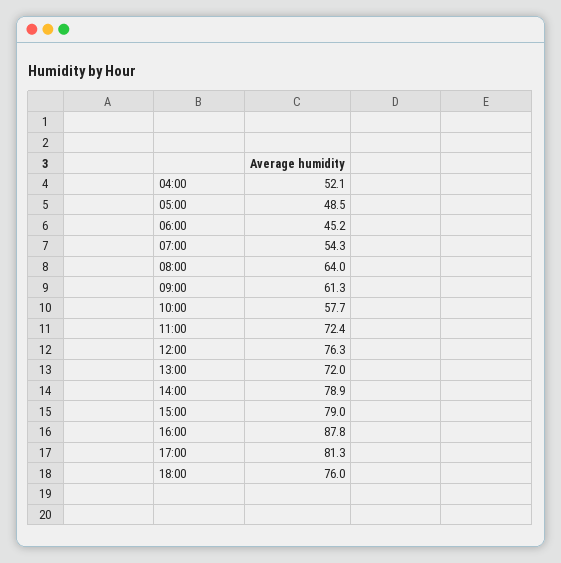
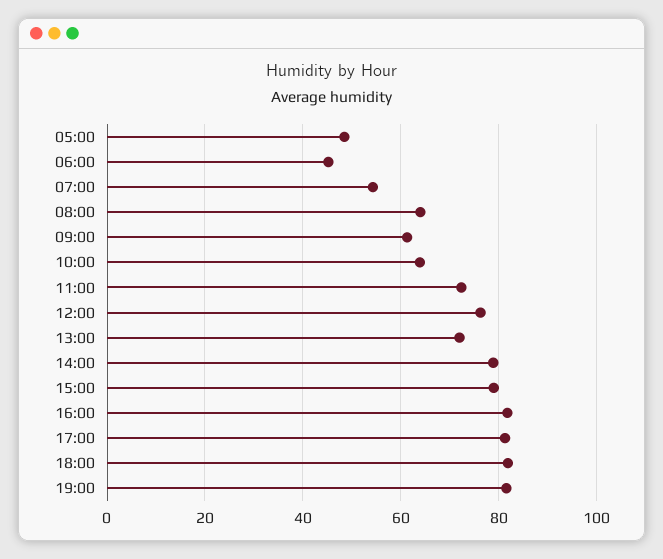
04:00: 52.1 -> none
10:00: 57.7 -> 64
16:00: 87.8 -> 82
18:00: 76 -> 82
19:00: none -> 82

